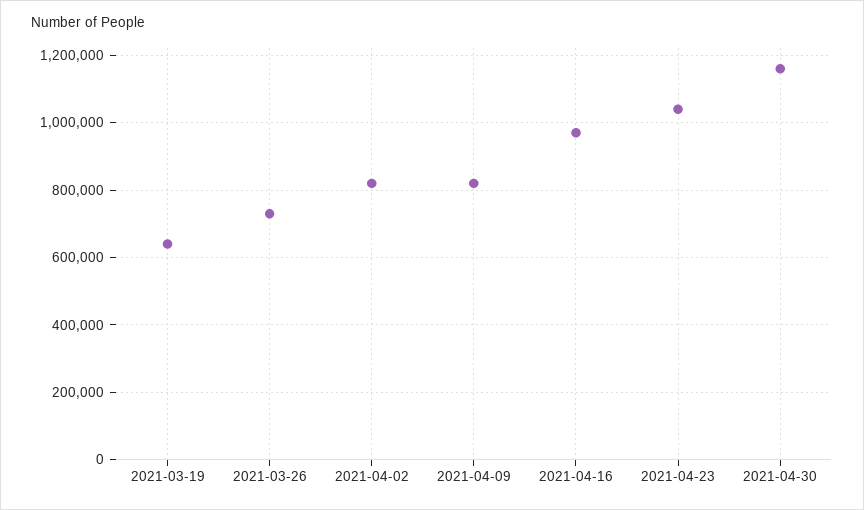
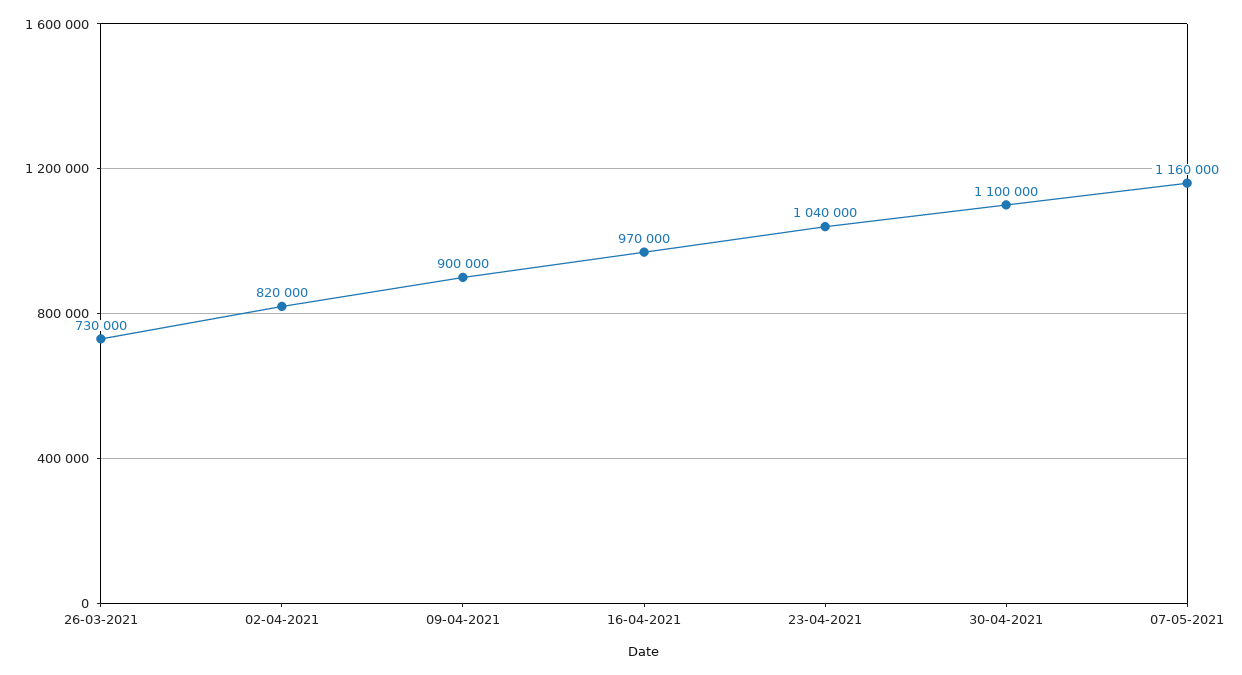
2021-03-19: 640000 -> none
2021-04-09: 820000 -> 900000
2021-04-30: 1160000 -> 1100000
07-05-2021: none -> 1160000

